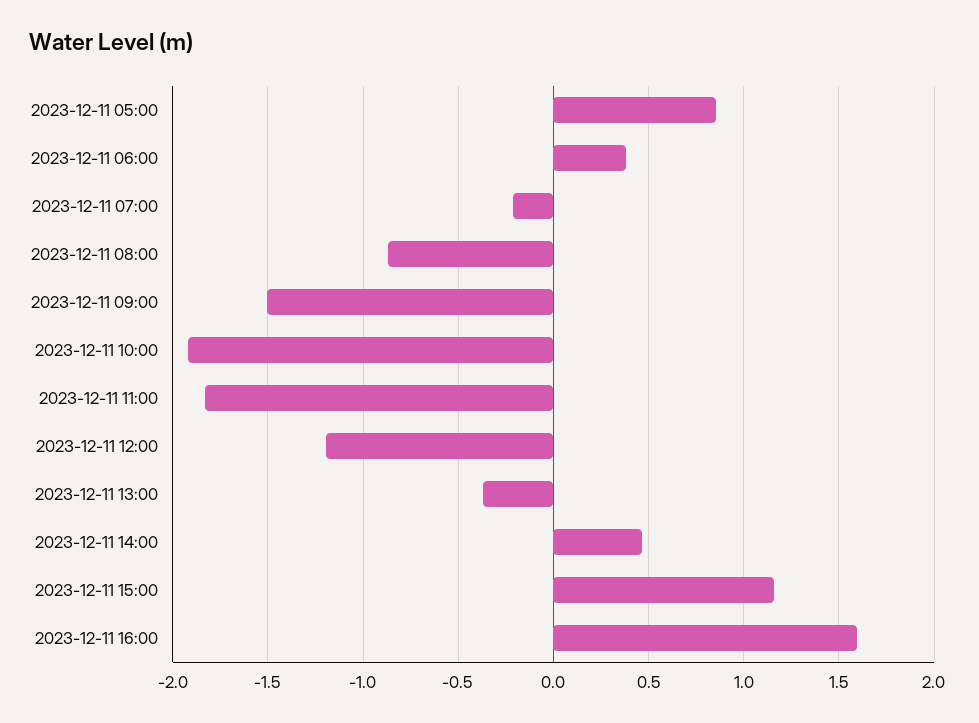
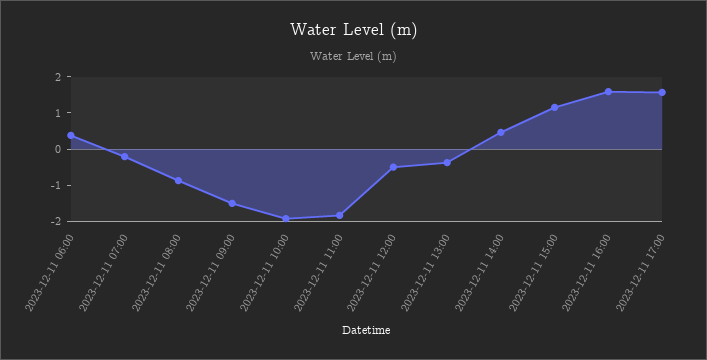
2023-12-11 05:00: 0.85 -> none
2023-12-11 12:00: -1.2 -> -0.5
2023-12-11 17:00: none -> 1.5

